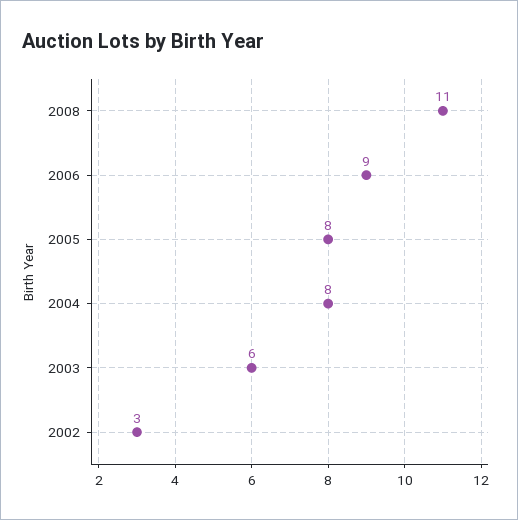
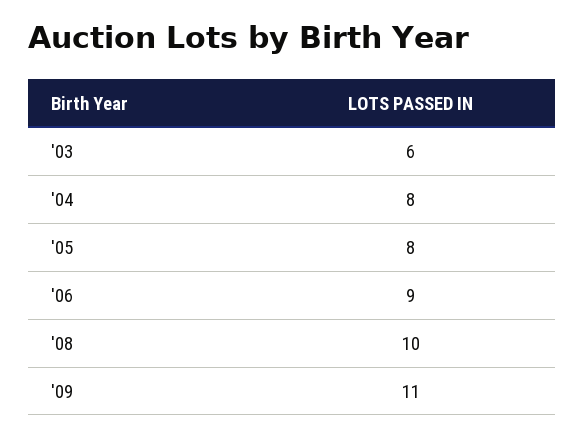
2008: 11 -> 10
2002: 3 -> none
'09: none -> 11

